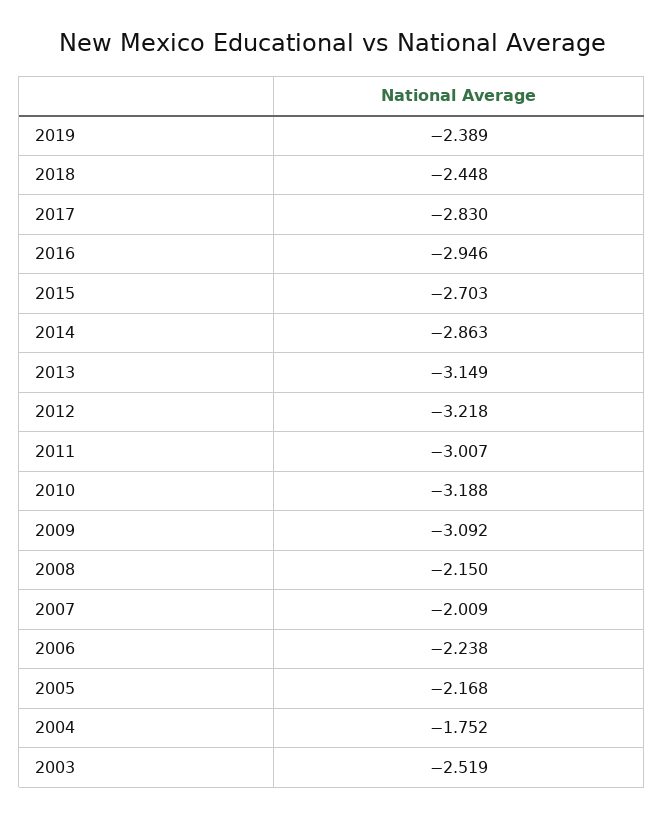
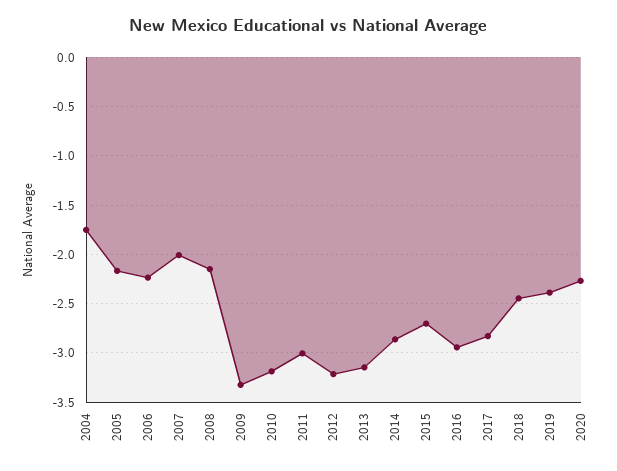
2009: -3.092 -> -3.3
2003: -2.519 -> none
2020: none -> -2.3

